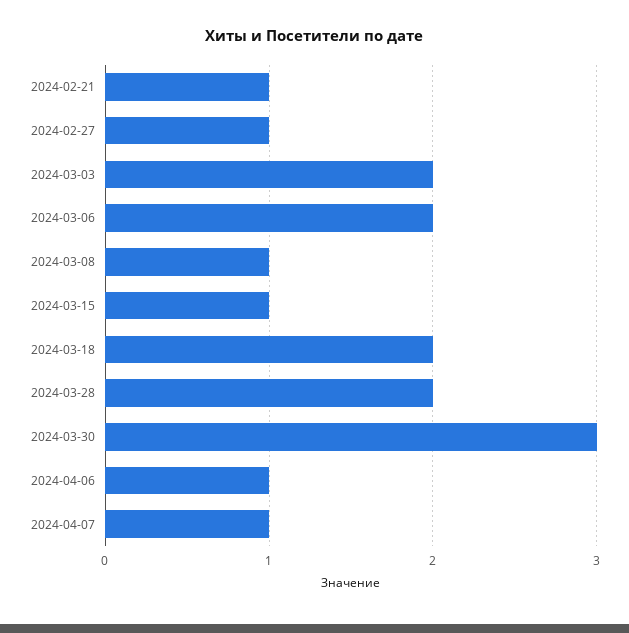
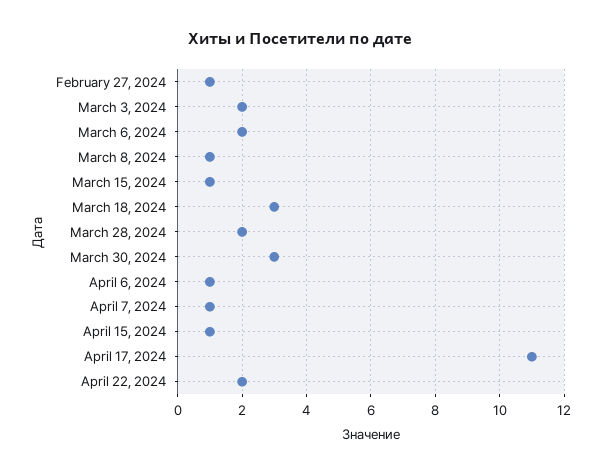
2024-02-21: 1 -> none
2024-03-18: 2 -> 3
April 15, 2024: none -> 1
April 17, 2024: none -> 11
April 22, 2024: none -> 2

